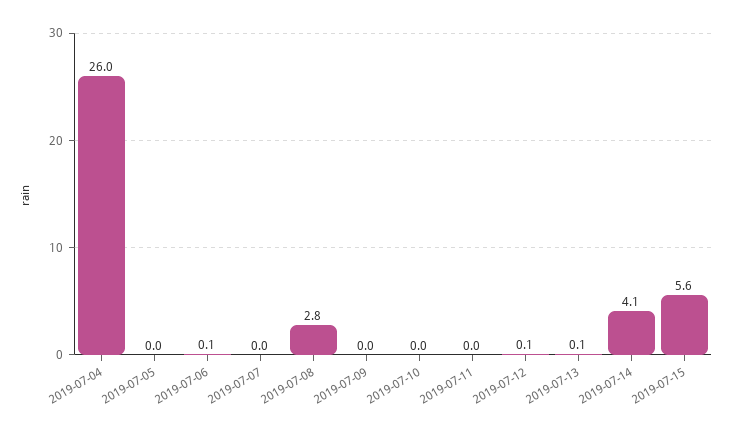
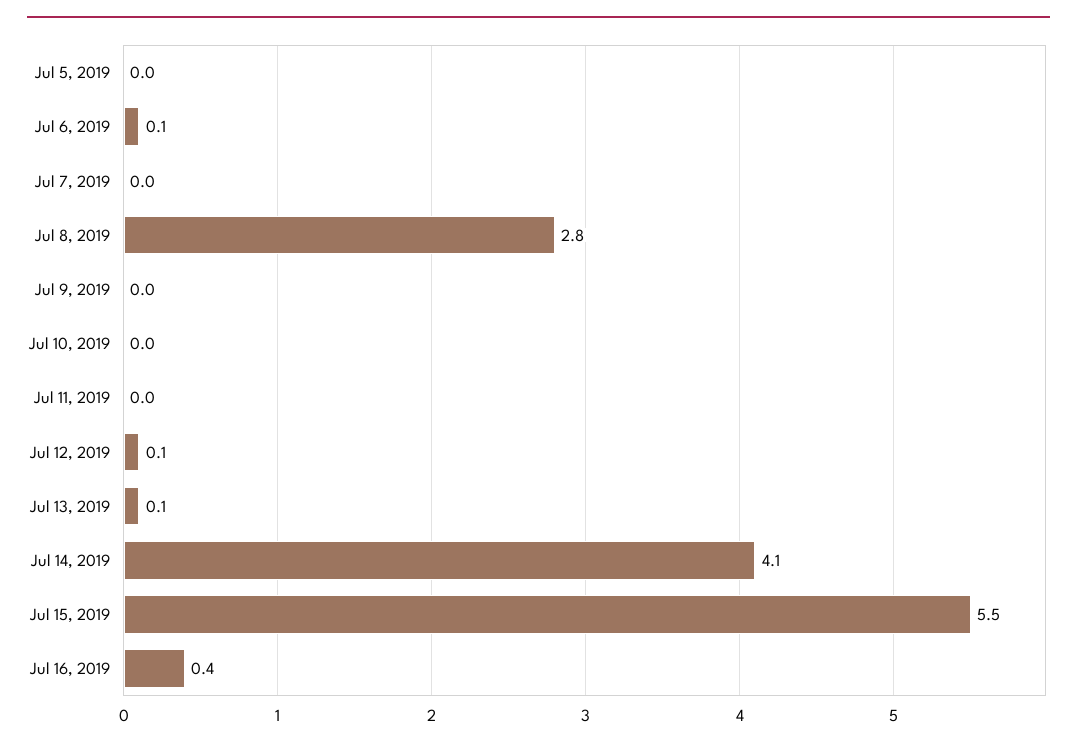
2019-07-04: 26 -> none
2019-07-15: 5.6 -> 5.5
Jul 16, 2019: none -> 0.4

